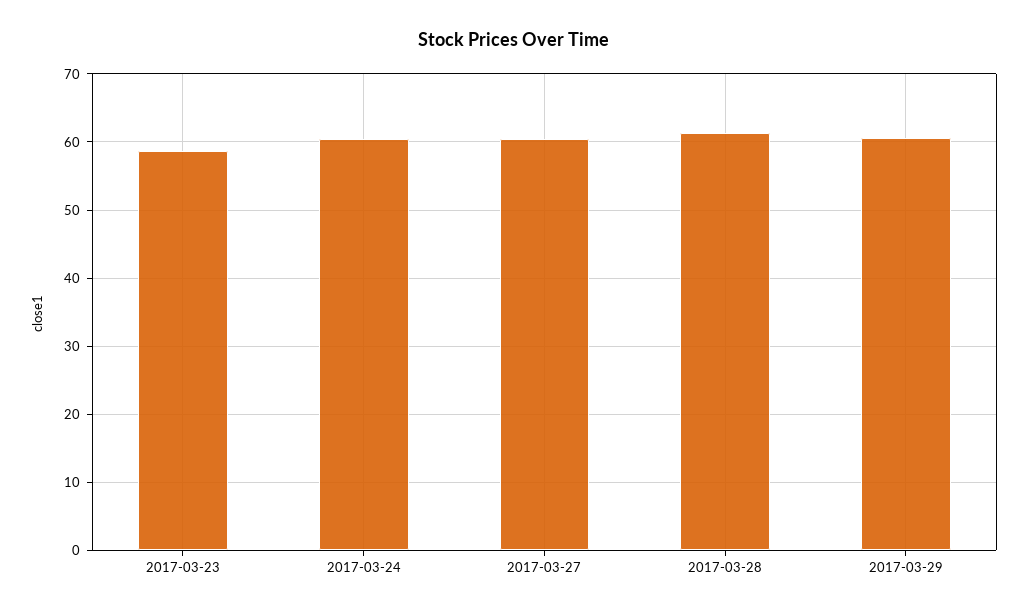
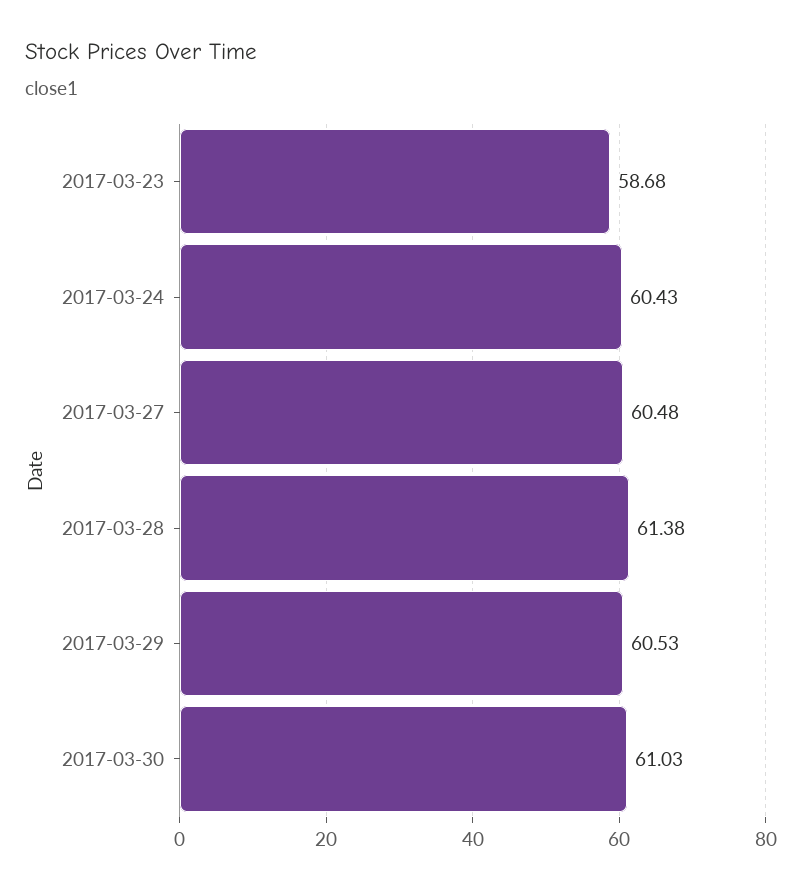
2017-03-30: none -> 61.03

